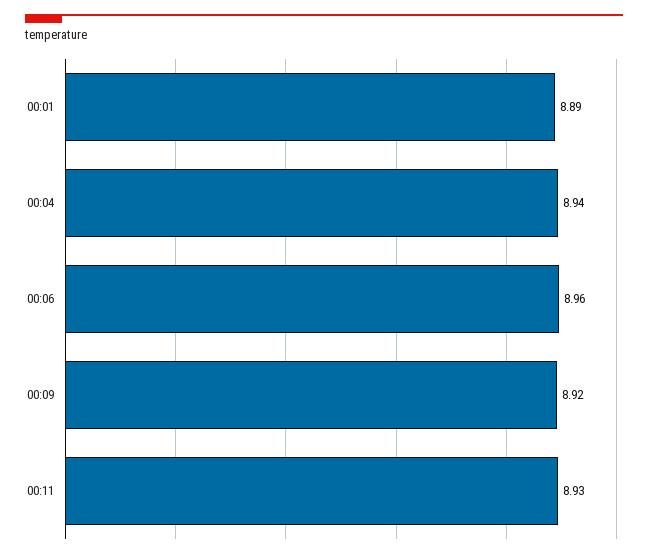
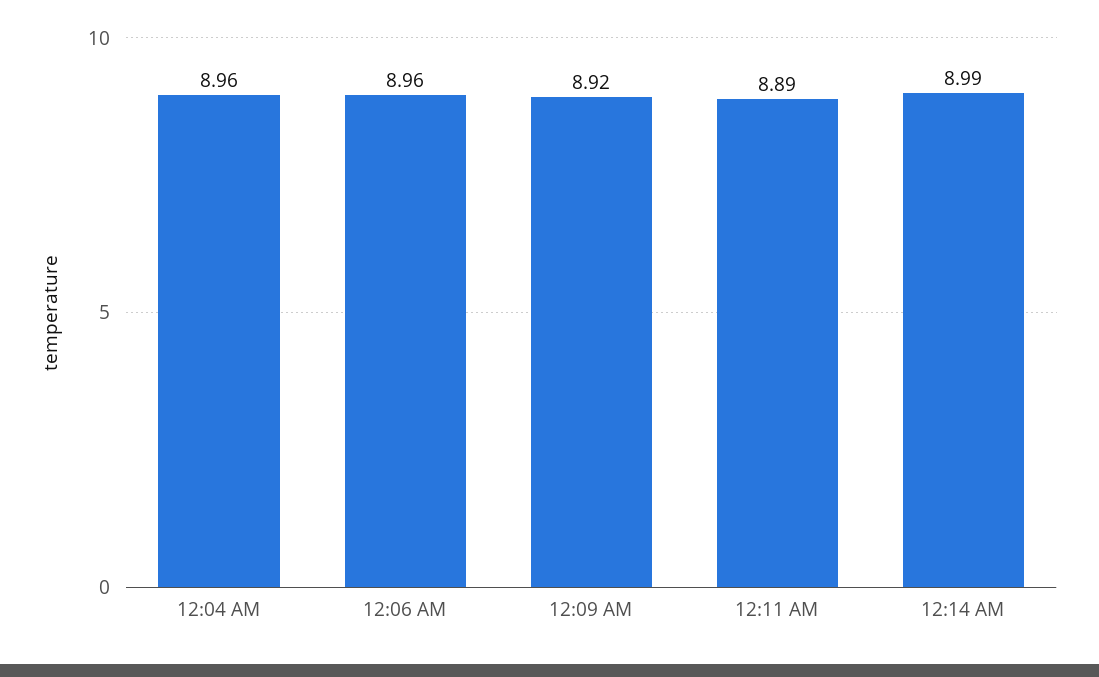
00:01: 8.89 -> none
00:04: 8.94 -> 8.96
00:11: 8.93 -> 8.89
12:14 AM: none -> 8.99

